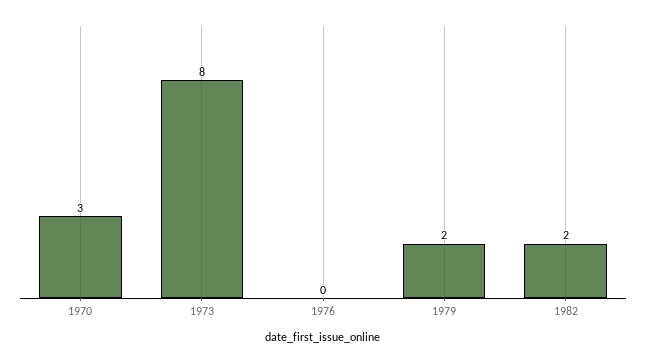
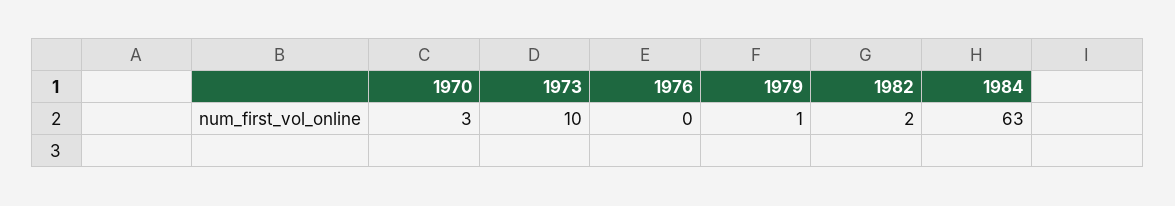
1973: 8 -> 10
1979: 2 -> 1
1984: none -> 63

